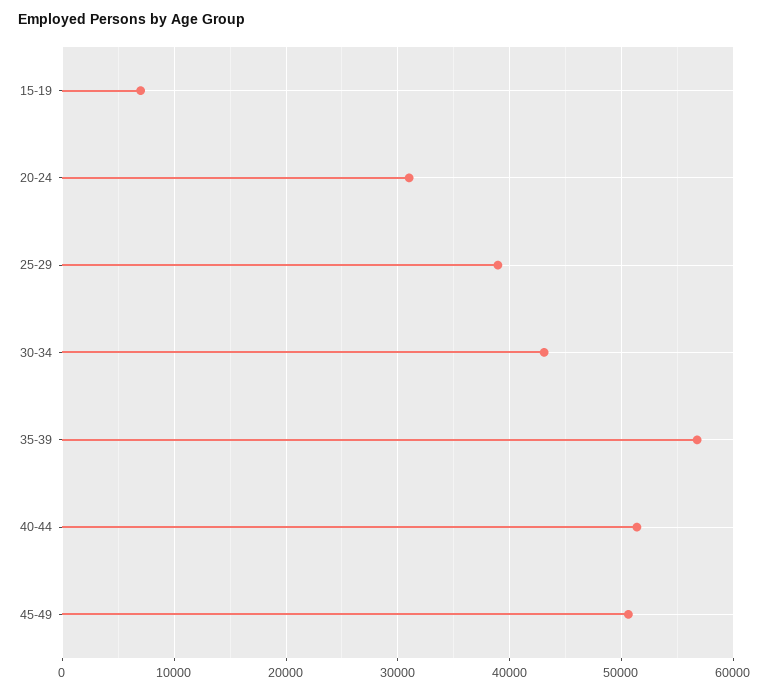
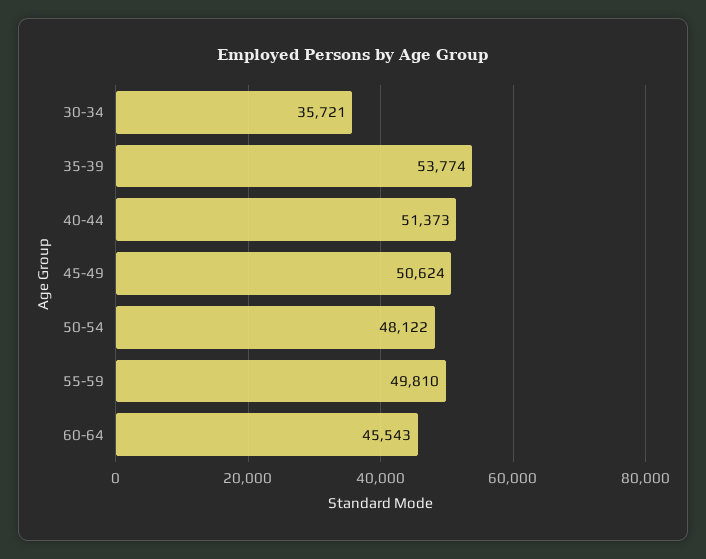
15-19: 7000 -> none
20-24: 31000 -> none
25-29: 39000 -> none
30-34: 43000 -> 35721
35-39: 57000 -> 53774
50-54: none -> 48122
55-59: none -> 49810
60-64: none -> 45543

